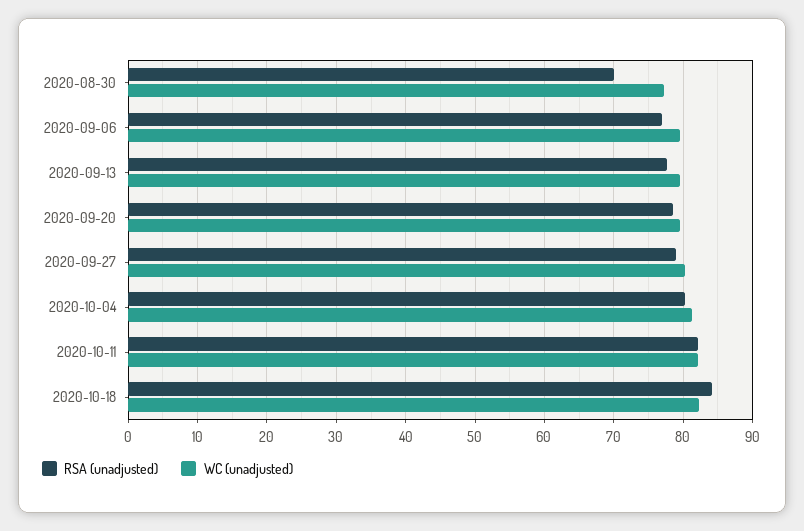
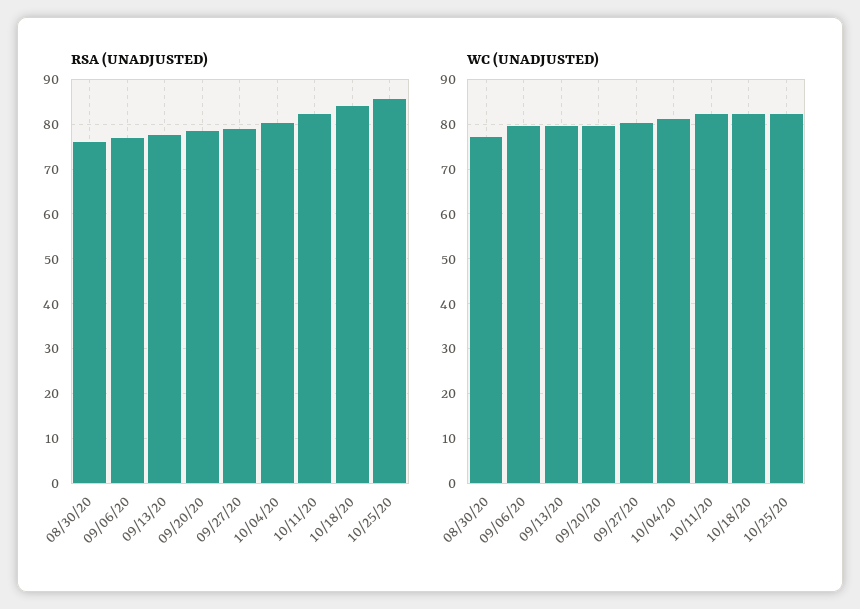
RSA (unadjusted), 2020-08-30: 70 -> 76
RSA (unadjusted), 10/25/20: none -> 86
WC (unadjusted), 10/25/20: none -> 82

